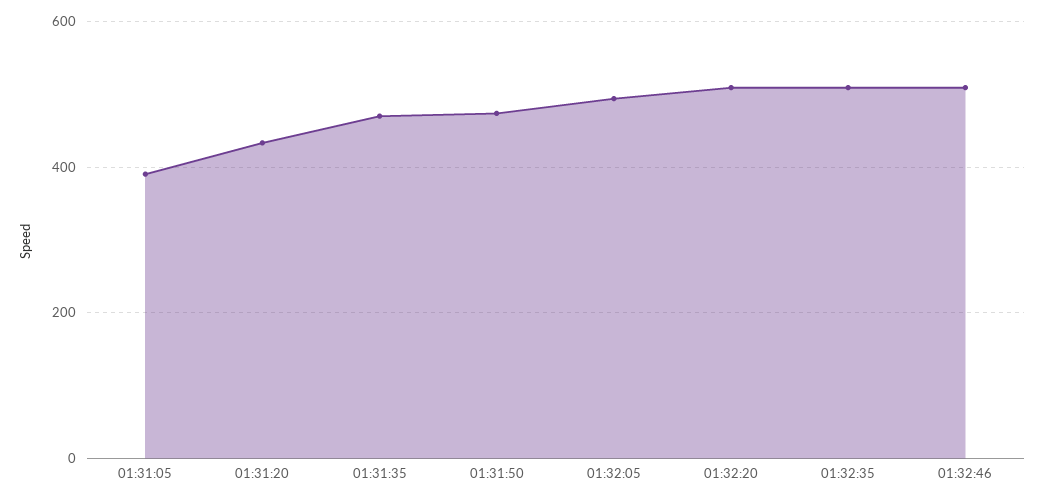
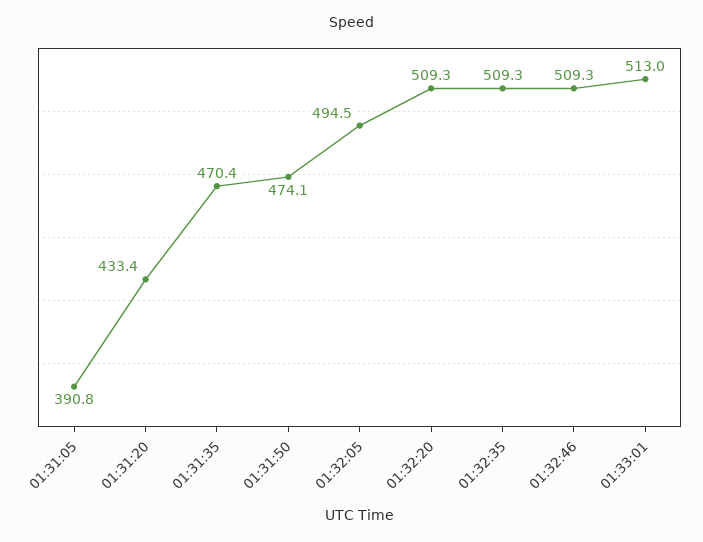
01:33:01: none -> 513

